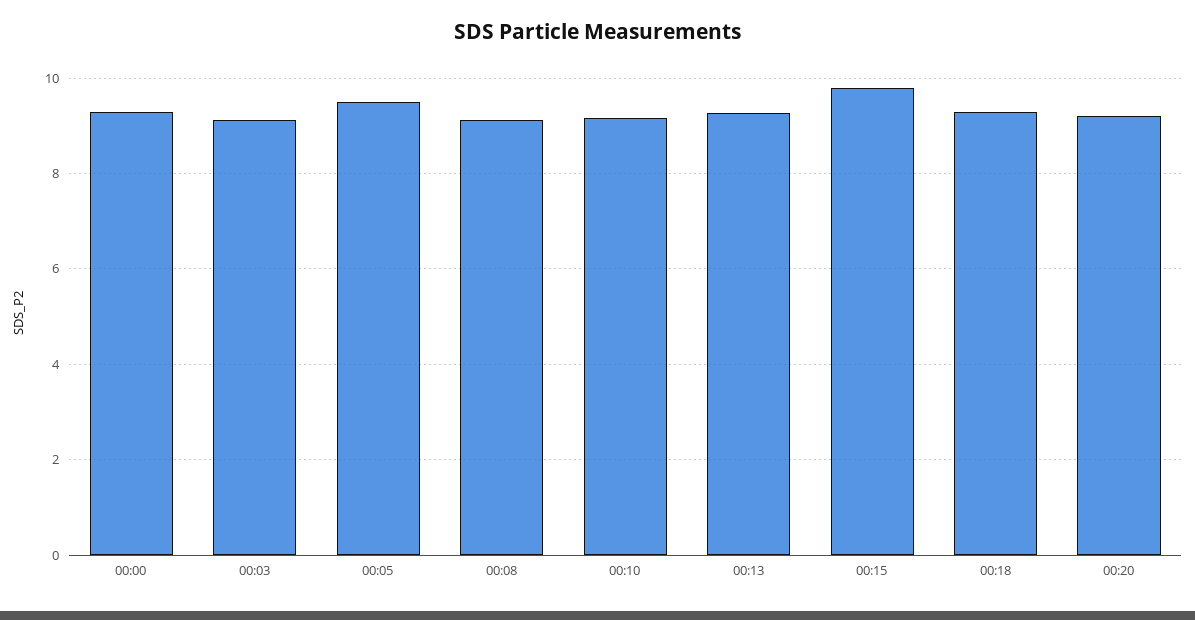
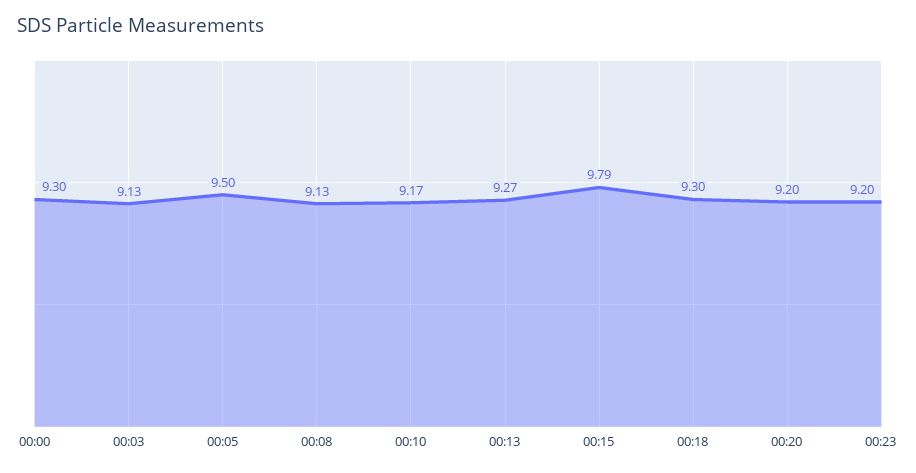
00:23: none -> 9.2

